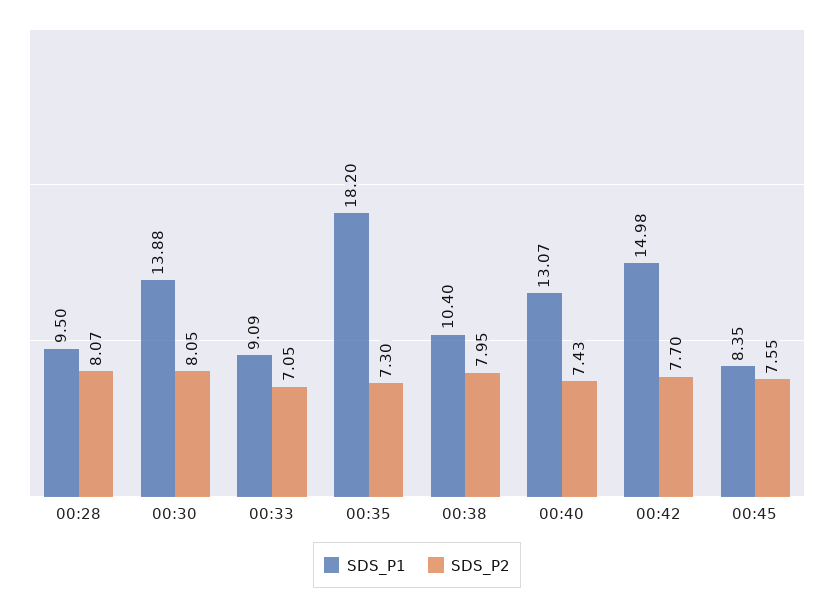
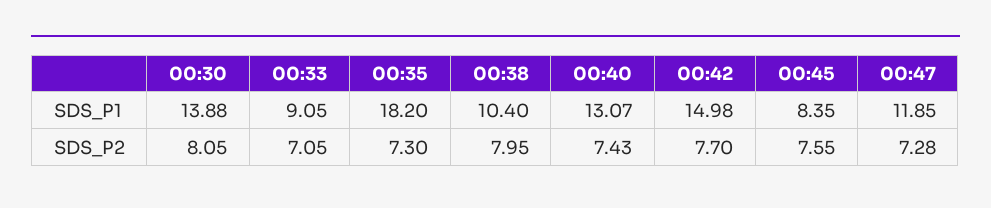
SDS_P1, 00:28: 9.5 -> none
SDS_P2, 00:28: 8.07 -> none
SDS_P1, 00:33: 9.09 -> 9.05
SDS_P1, 00:47: none -> 11.85
SDS_P2, 00:47: none -> 7.28

